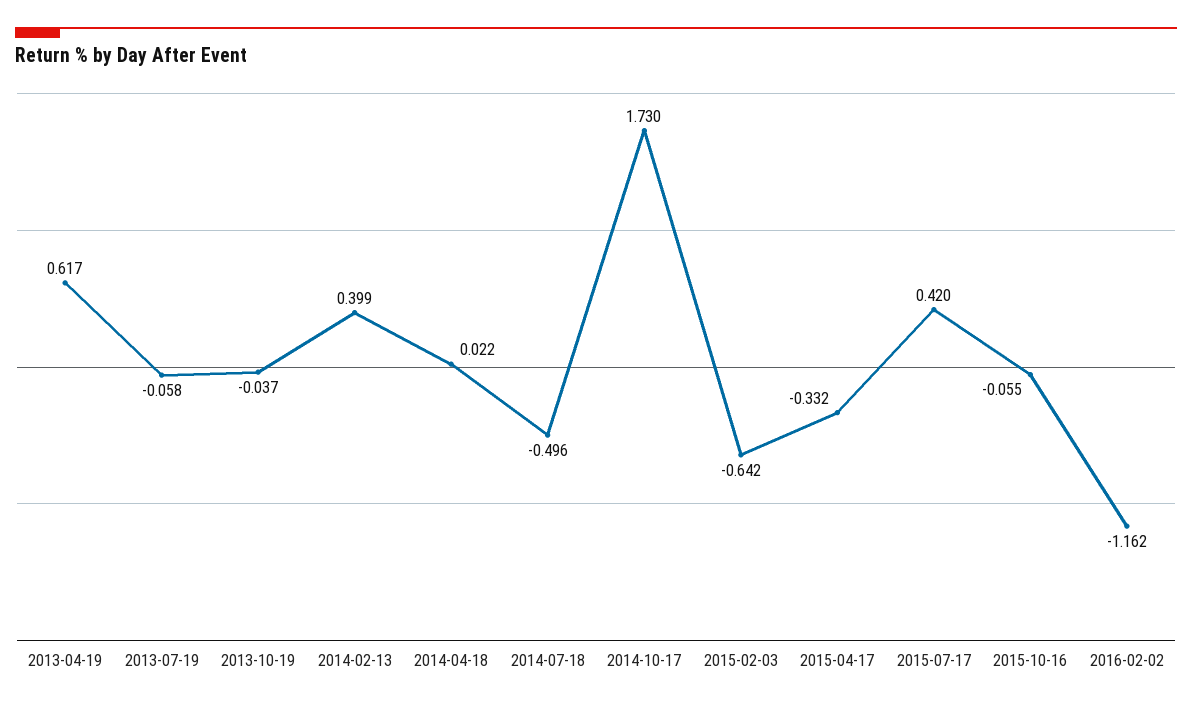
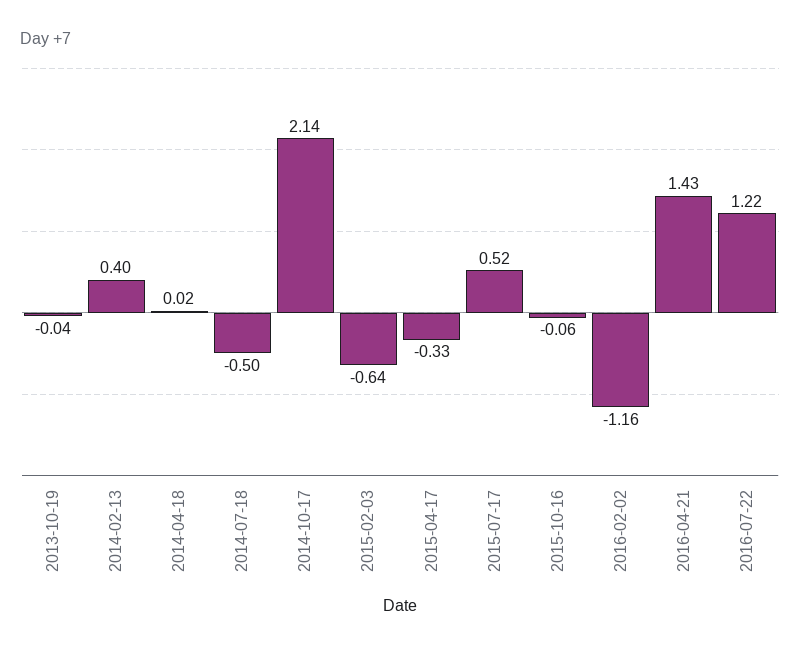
2013-04-19: 0.617 -> none
2013-07-19: -0.058 -> none
2014-10-17: 1.73 -> 2.14
2015-07-17: 0.42 -> 0.52
2016-04-21: none -> 1.43
2016-07-22: none -> 1.22

